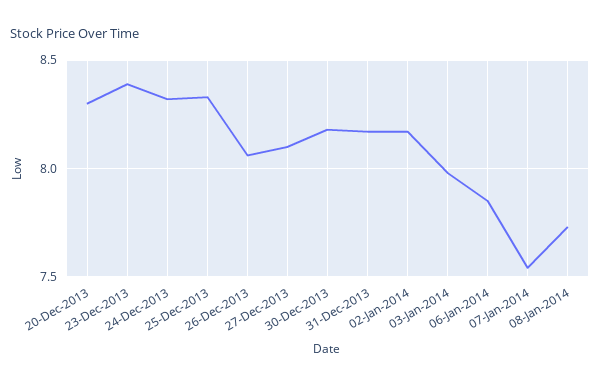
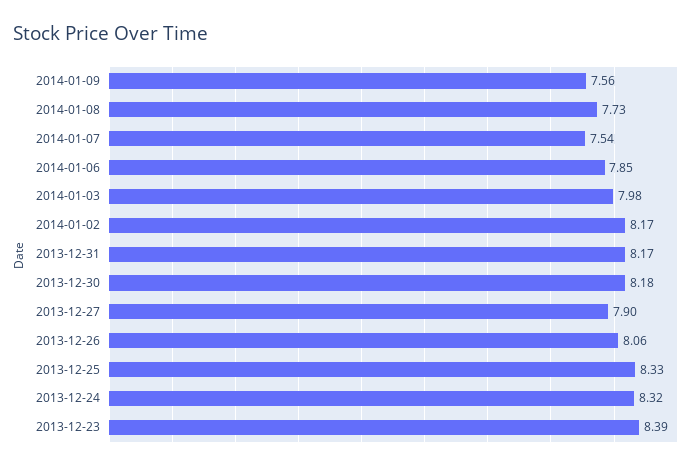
20-Dec-2013: 8.3 -> none
27-Dec-2013: 8.1 -> 7.9
2014-01-09: none -> 7.56

